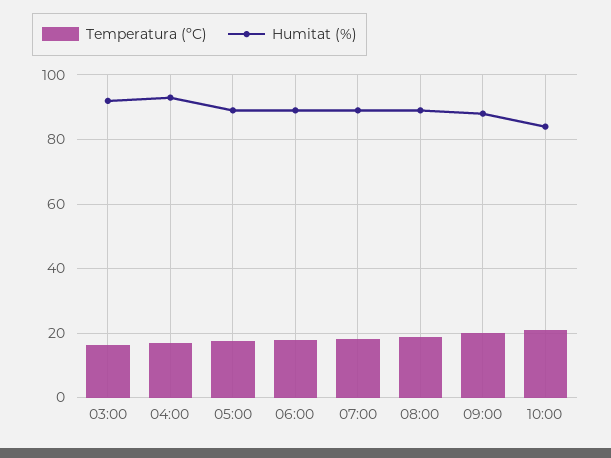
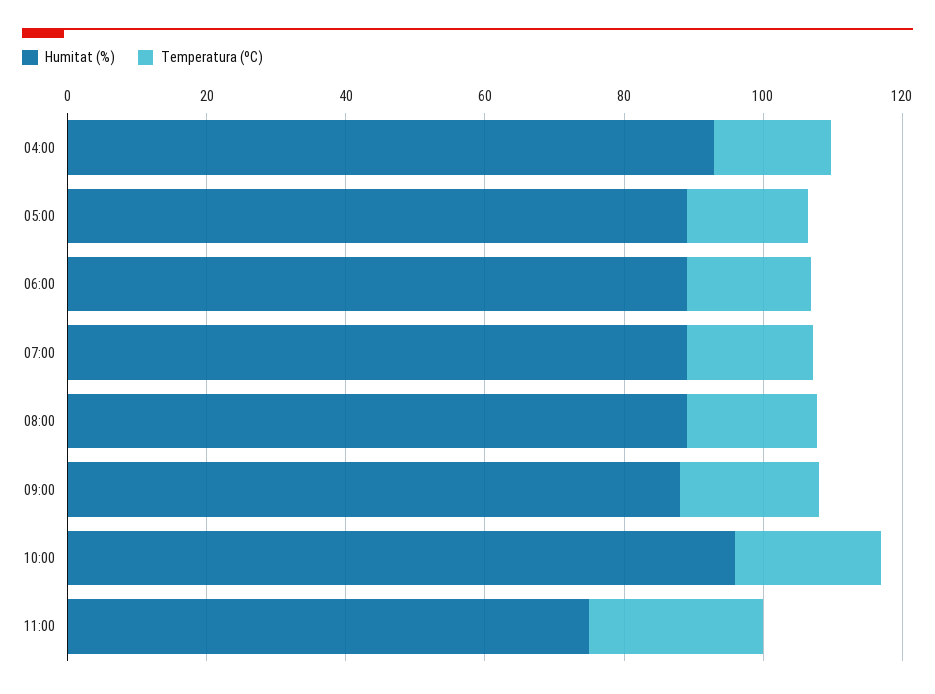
Temperatura (ºC), 03:00: 16 -> none
Humitat (%), 03:00: 92 -> none
Humitat (%), 10:00: 84 -> 95
Humitat (%), 11:00: none -> 75
Temperatura (ºC), 11:00: none -> 25

